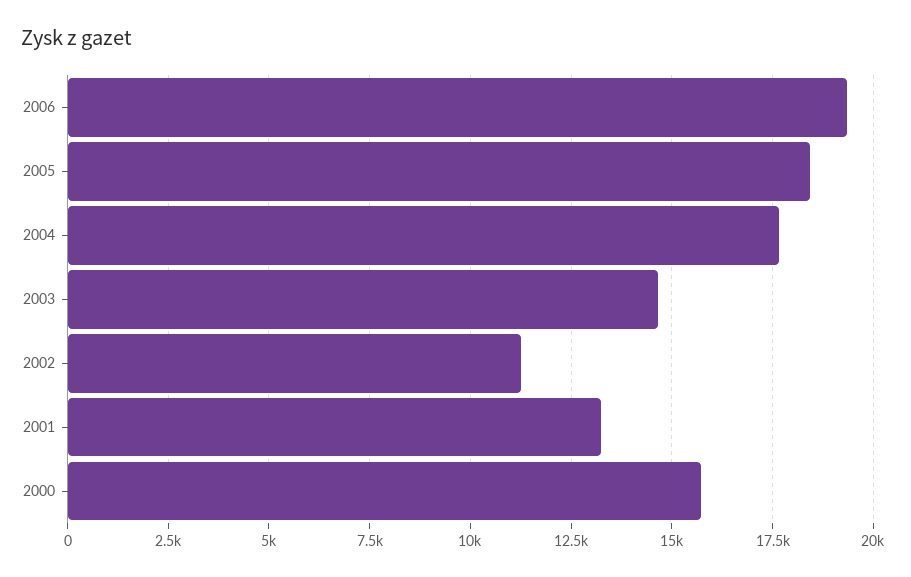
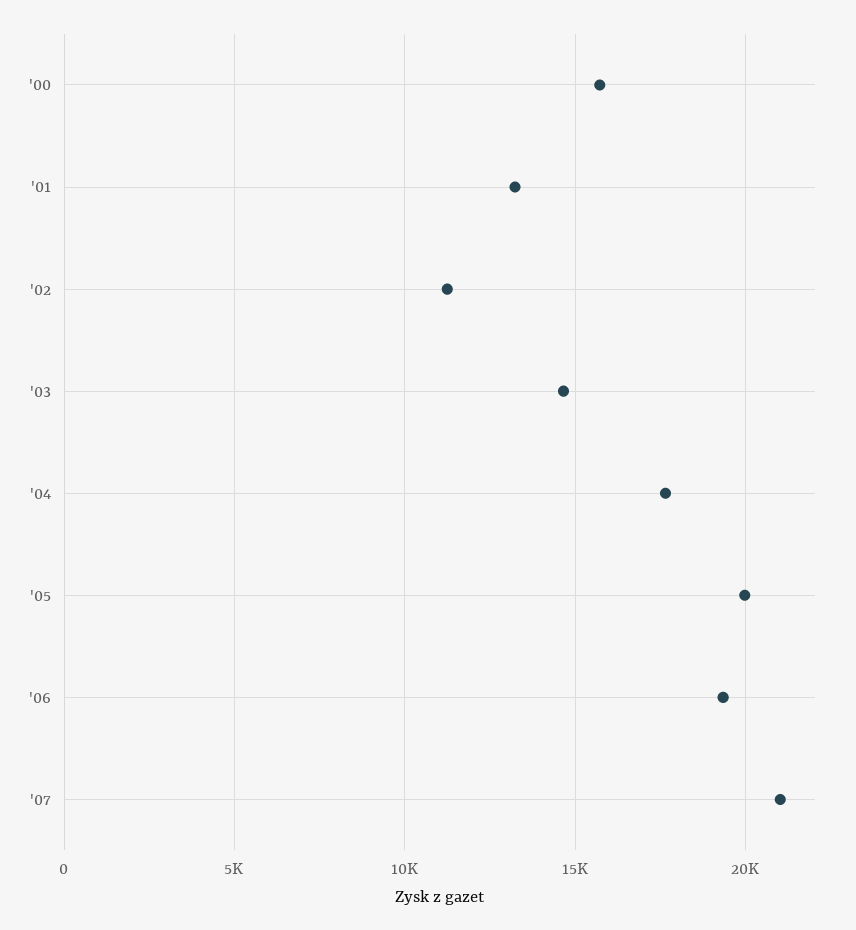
2005: 18500 -> 20000
'07: none -> 21000

